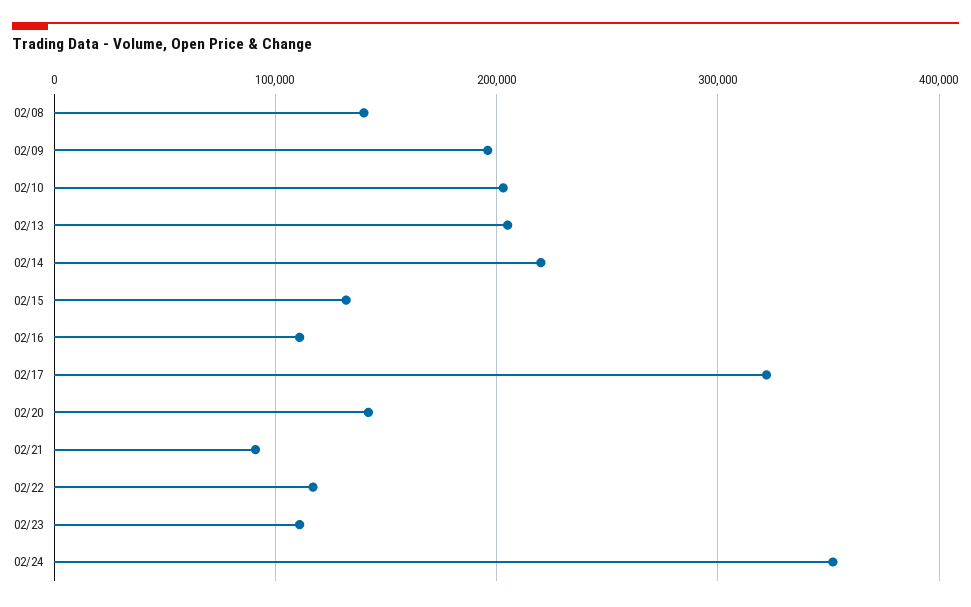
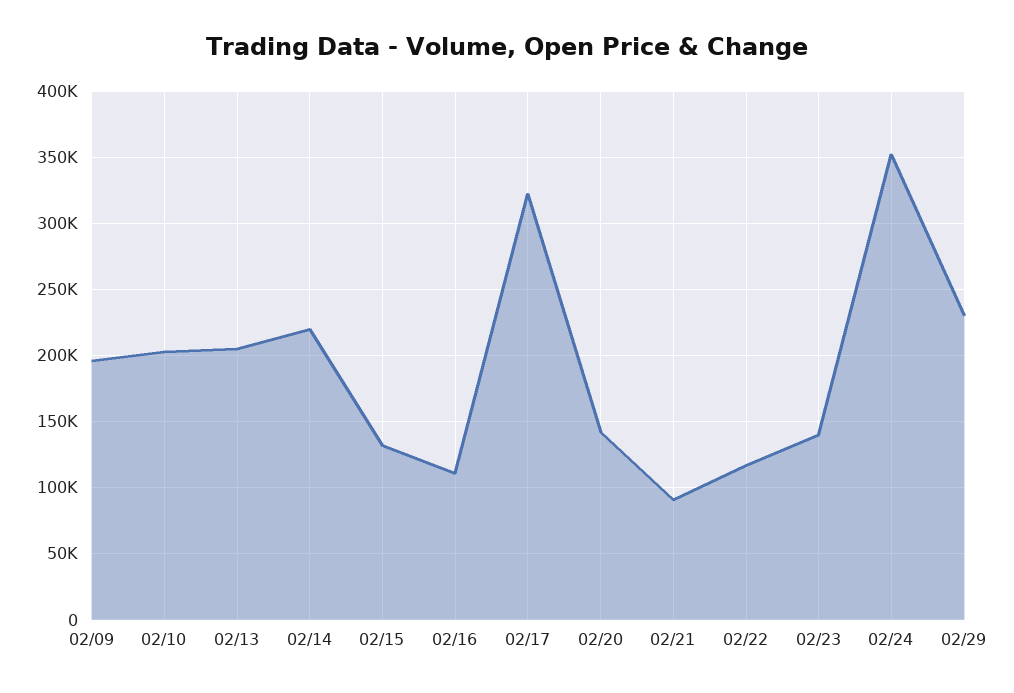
02/08: 140000 -> none
02/23: 110000 -> 140000
02/29: none -> 230000

